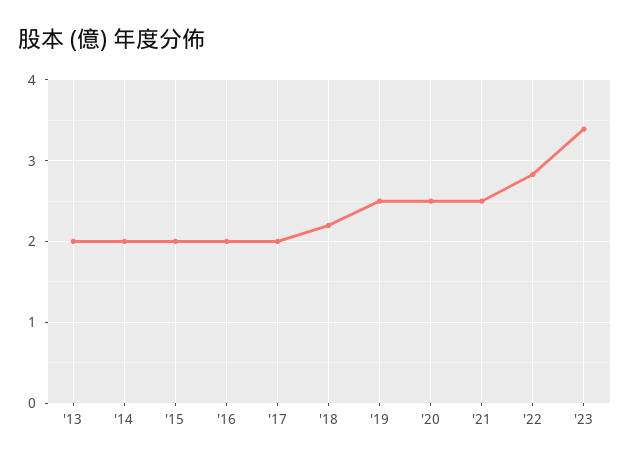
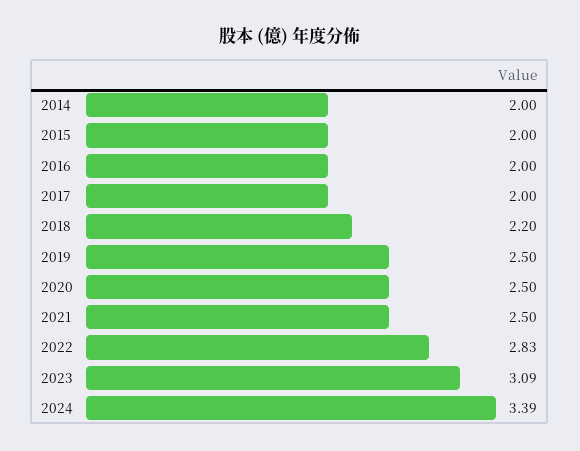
'13: 2 -> none
'23: 3.4 -> 3.09
2024: none -> 3.39

